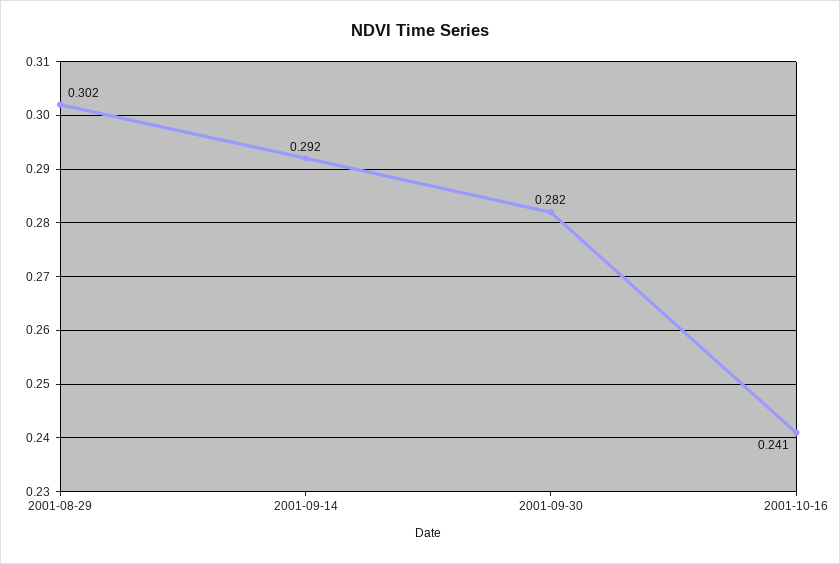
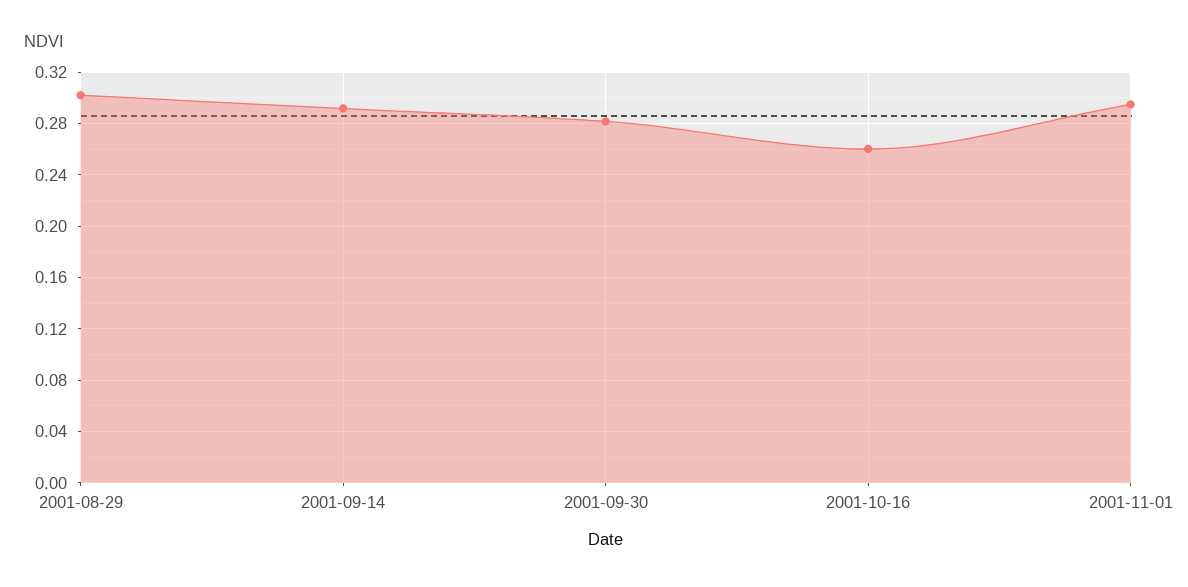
2001-10-16: 0.241 -> 0.26
2001-11-01: none -> 0.295

